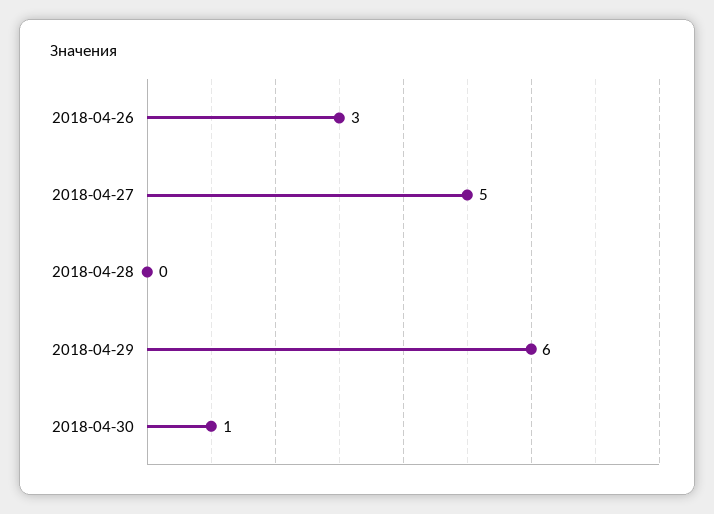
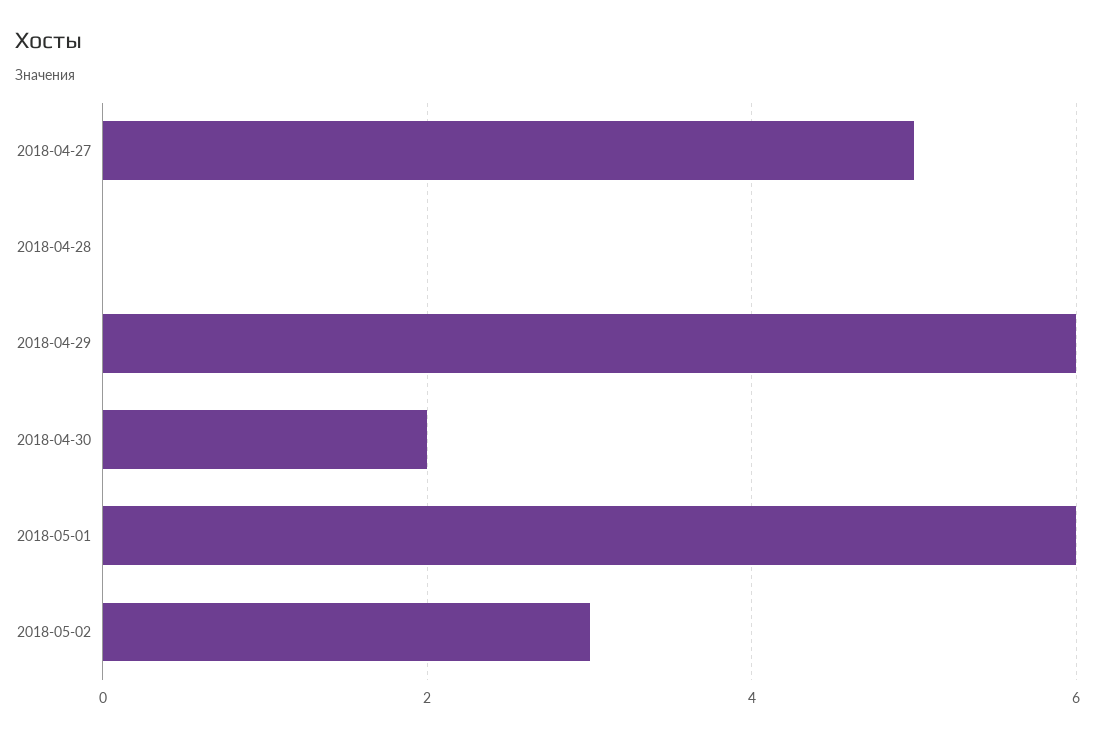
2018-04-26: 3 -> none
2018-04-30: 1 -> 2
2018-05-01: none -> 6
2018-05-02: none -> 3

